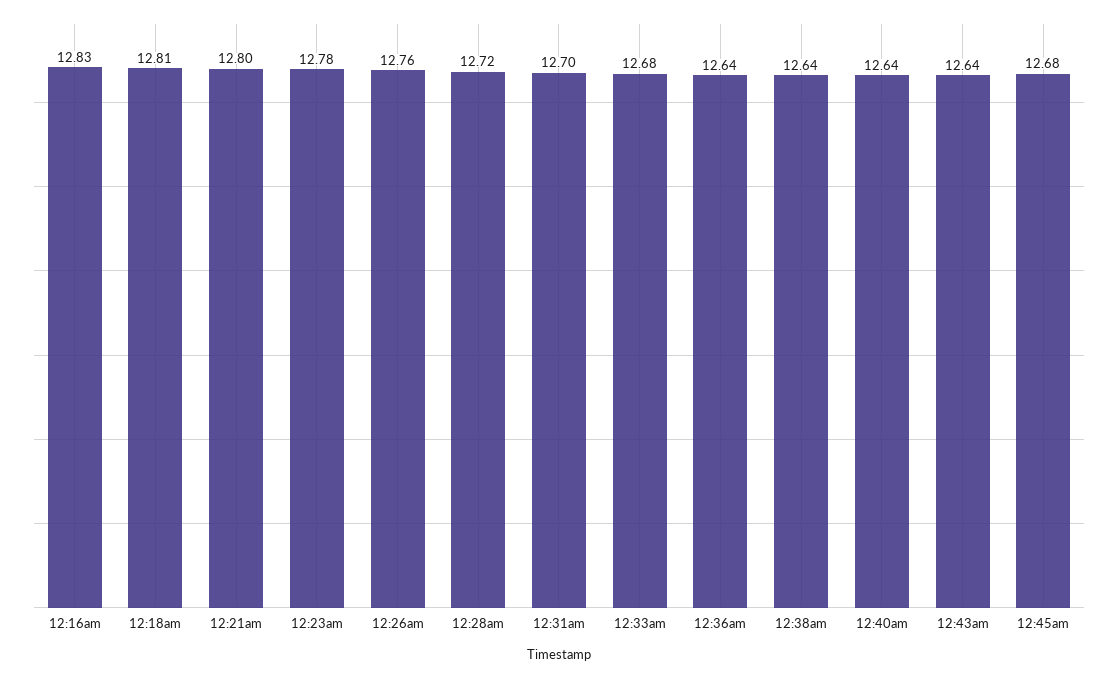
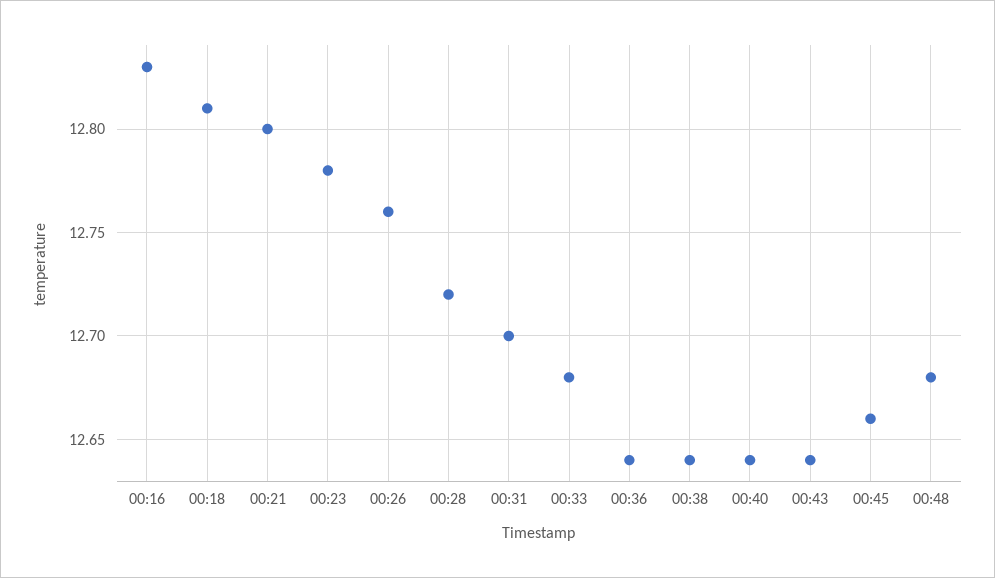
12:45am: 12.68 -> 12.66
00:48: none -> 12.68

